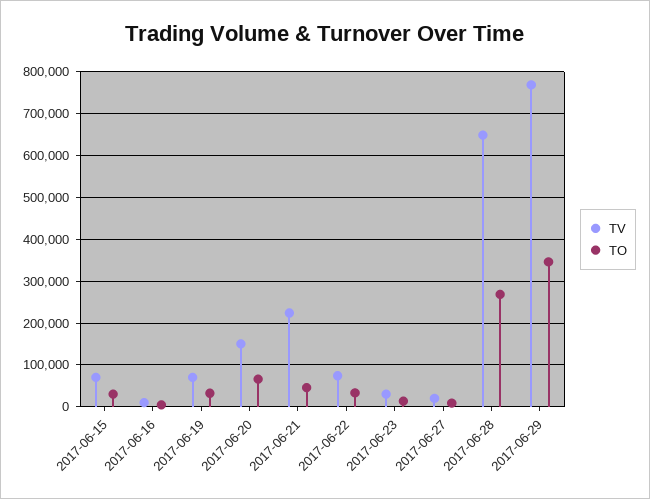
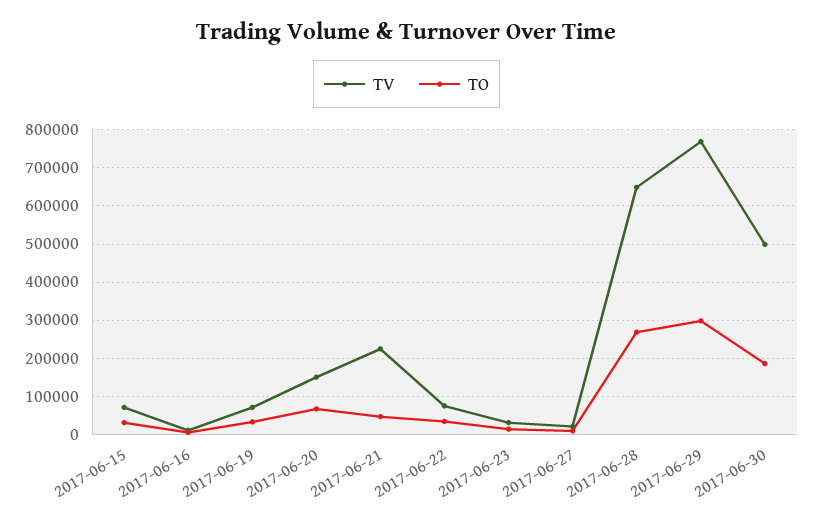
TO, 2017-06-29: 340000 -> 300000
TV, 2017-06-30: none -> 500000
TO, 2017-06-30: none -> 180000

